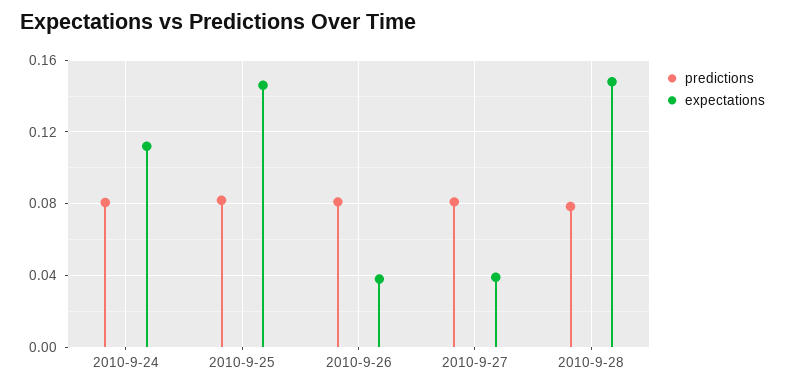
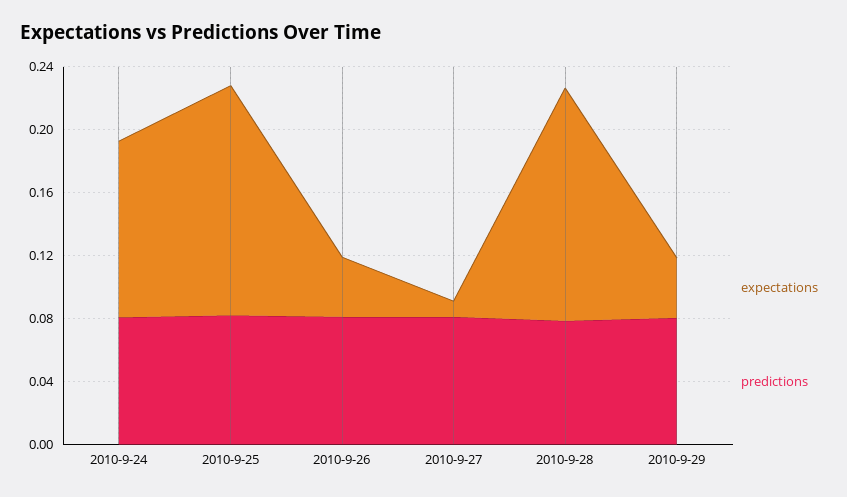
expectations, 2010-9-27: 0.04 -> 0.01
expectations, 2010-9-29: none -> 0.04
predictions, 2010-9-29: none -> 0.08

